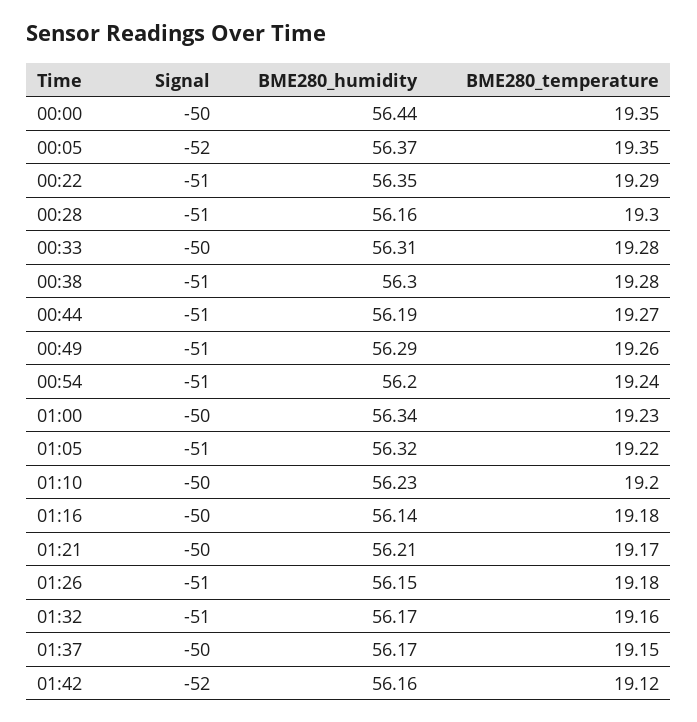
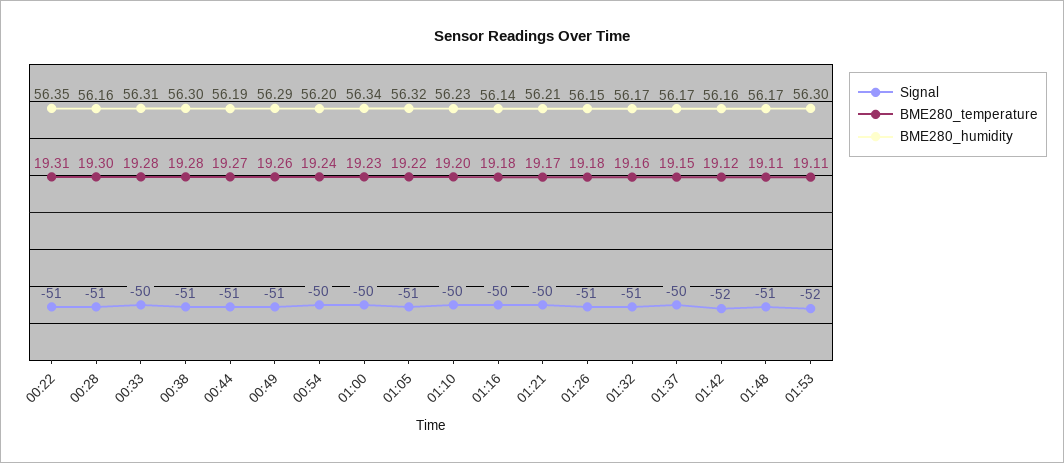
Signal, 00:00: -50 -> none
BME280_humidity, 00:00: 56.44 -> none
BME280_temperature, 00:00: 19.35 -> none
Signal, 00:05: -52 -> none
BME280_humidity, 00:05: 56.37 -> none
BME280_temperature, 00:05: 19.35 -> none
BME280_temperature, 00:22: 19.29 -> 19.31
Signal, 00:54: -51 -> -50
Signal, 01:48: none -> -51
BME280_temperature, 01:48: none -> 19.11
BME280_humidity, 01:48: none -> 56.17
Signal, 01:53: none -> -52
BME280_temperature, 01:53: none -> 19.11
BME280_humidity, 01:53: none -> 56.3

